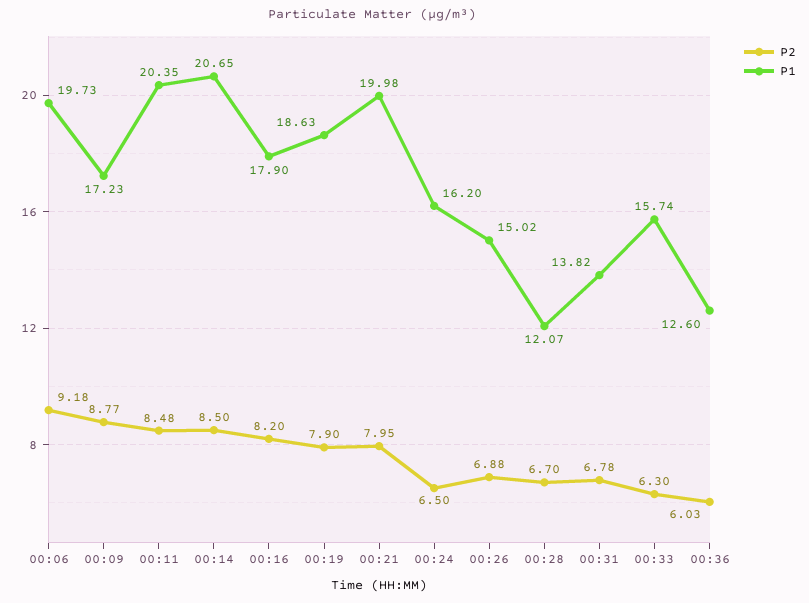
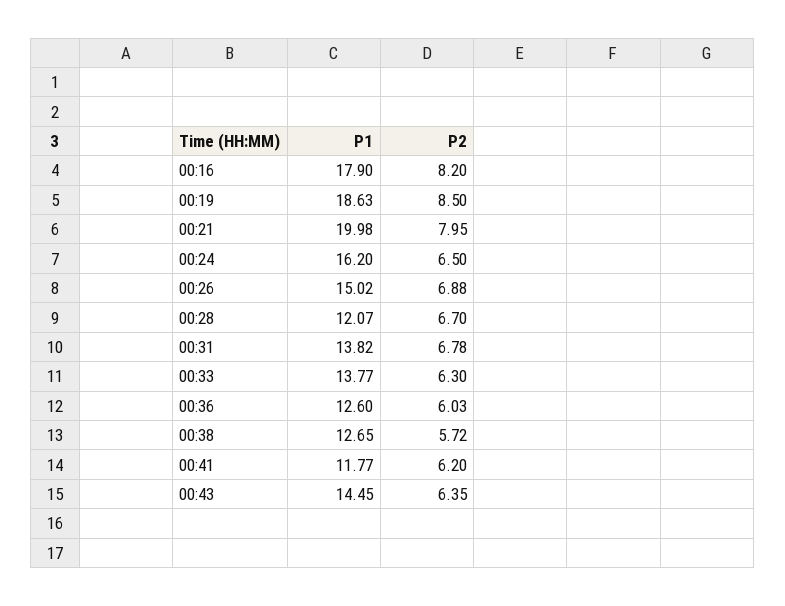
P2, 00:06: 9.18 -> none
P1, 00:06: 19.73 -> none
P2, 00:09: 8.77 -> none
P1, 00:09: 17.23 -> none
P2, 00:11: 8.48 -> none
P1, 00:11: 20.35 -> none
P2, 00:14: 8.5 -> none
P1, 00:14: 20.65 -> none
P2, 00:19: 7.9 -> 8.5
P1, 00:33: 15.74 -> 13.77
P1, 00:38: none -> 12.65
P2, 00:38: none -> 5.72
P1, 00:41: none -> 11.77
P2, 00:41: none -> 6.2
P1, 00:43: none -> 14.45
P2, 00:43: none -> 6.35

